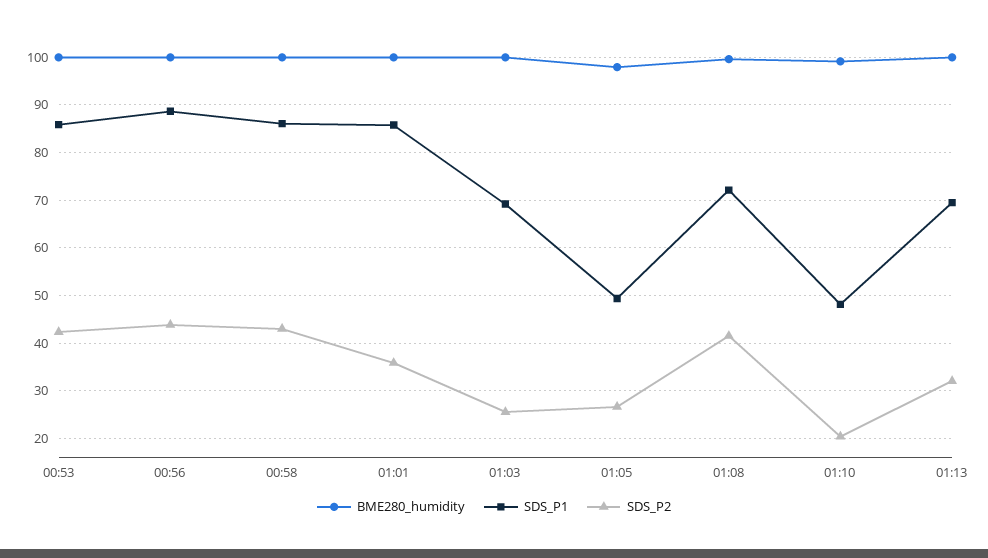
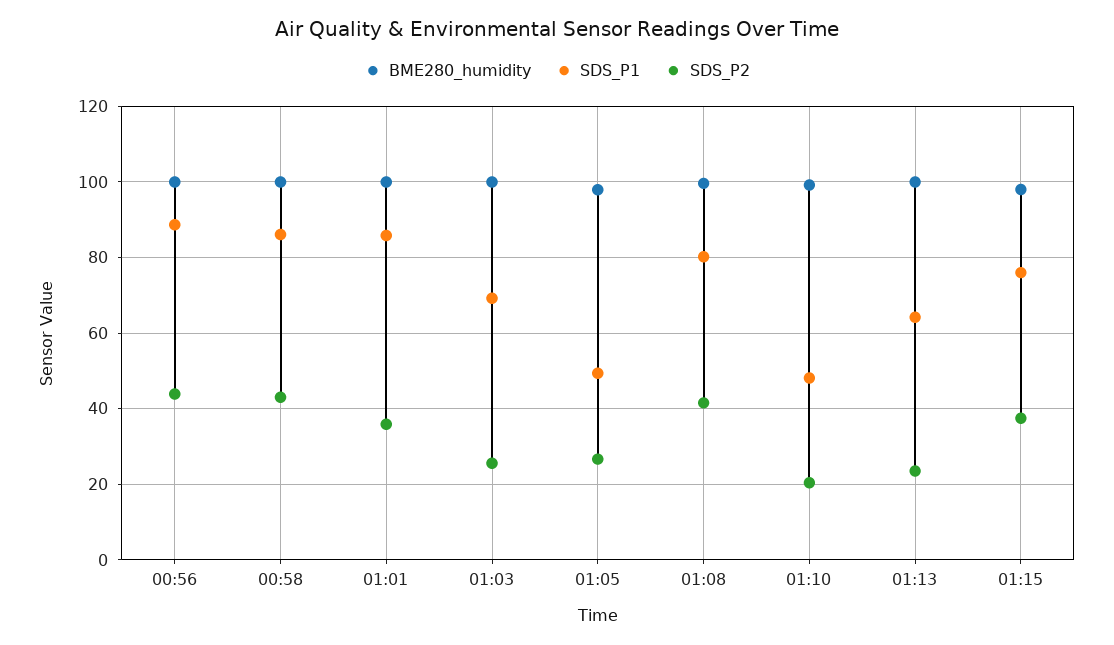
BME280_humidity, 00:53: 100 -> none
SDS_P1, 00:53: 86 -> none
SDS_P2, 00:53: 42 -> none
SDS_P1, 01:08: 72 -> 80
SDS_P1, 01:13: 70 -> 64
SDS_P2, 01:13: 32 -> 24
BME280_humidity, 01:15: none -> 98
SDS_P1, 01:15: none -> 76
SDS_P2, 01:15: none -> 38

